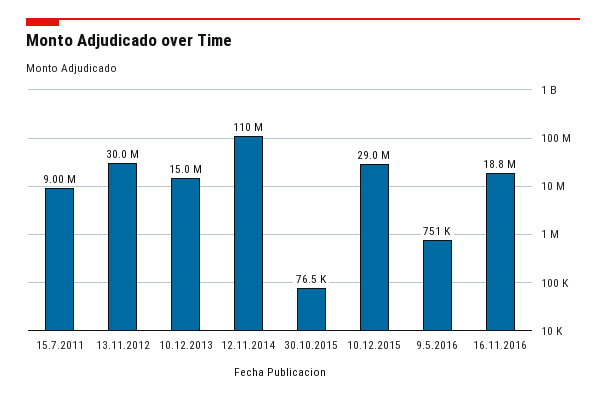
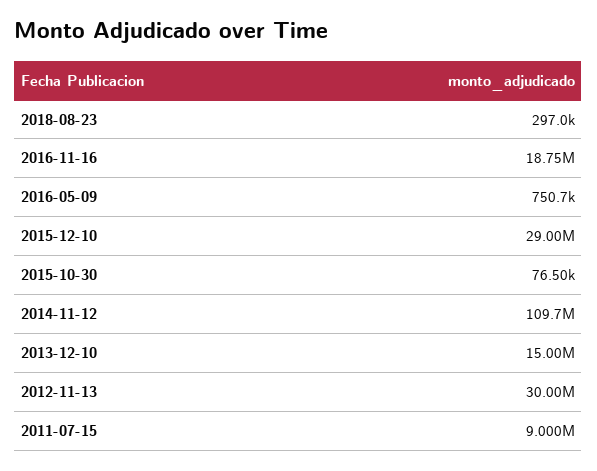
2018-08-23: none -> 297000

